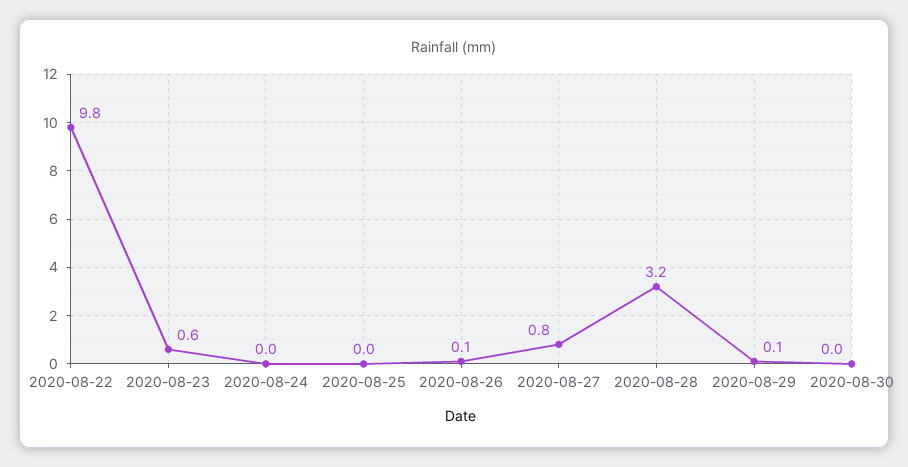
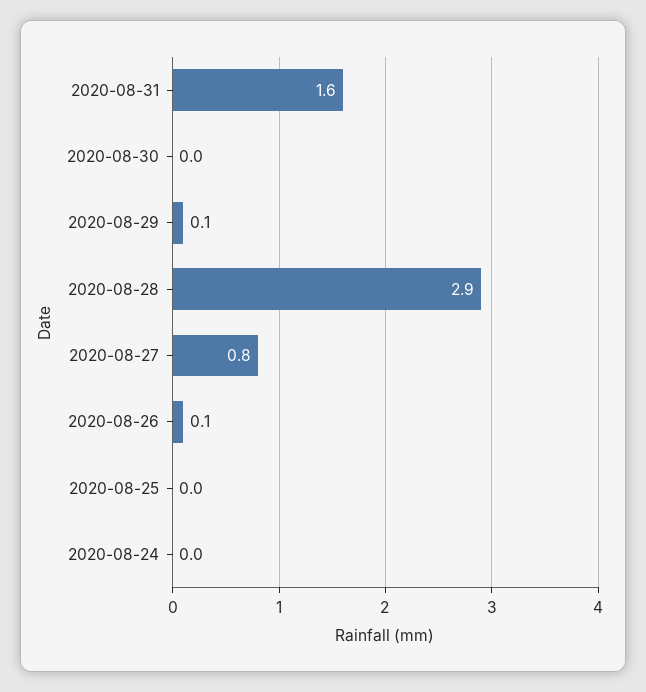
2020-08-22: 9.8 -> none
2020-08-23: 0.6 -> none
2020-08-28: 3.2 -> 2.9
2020-08-31: none -> 1.6

